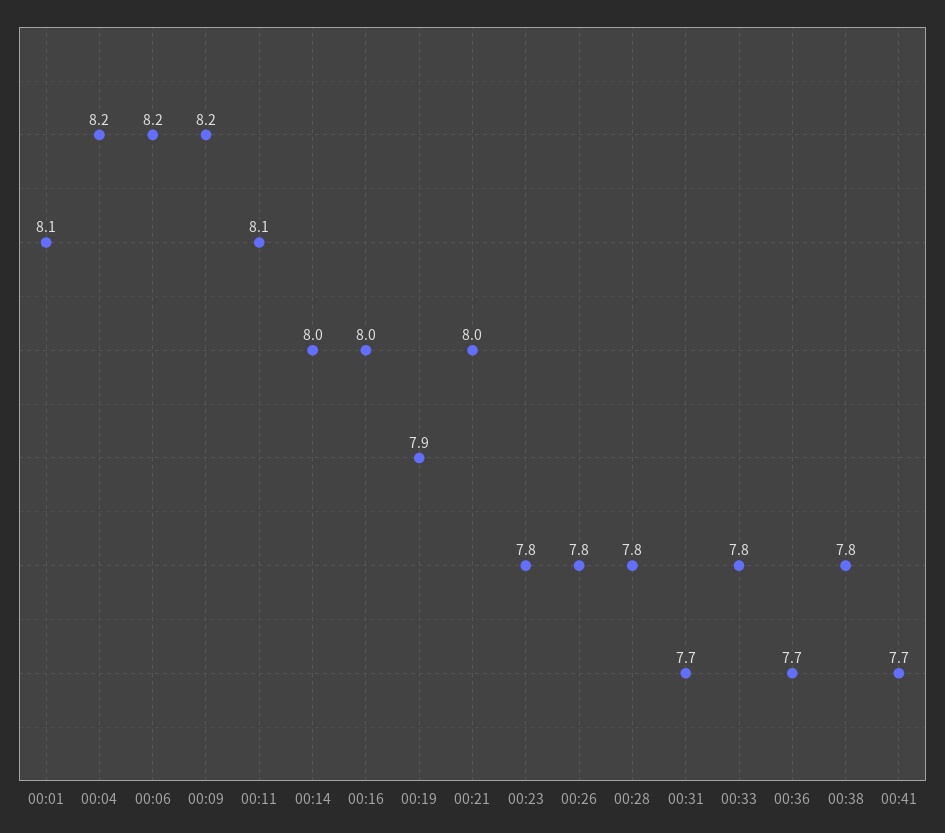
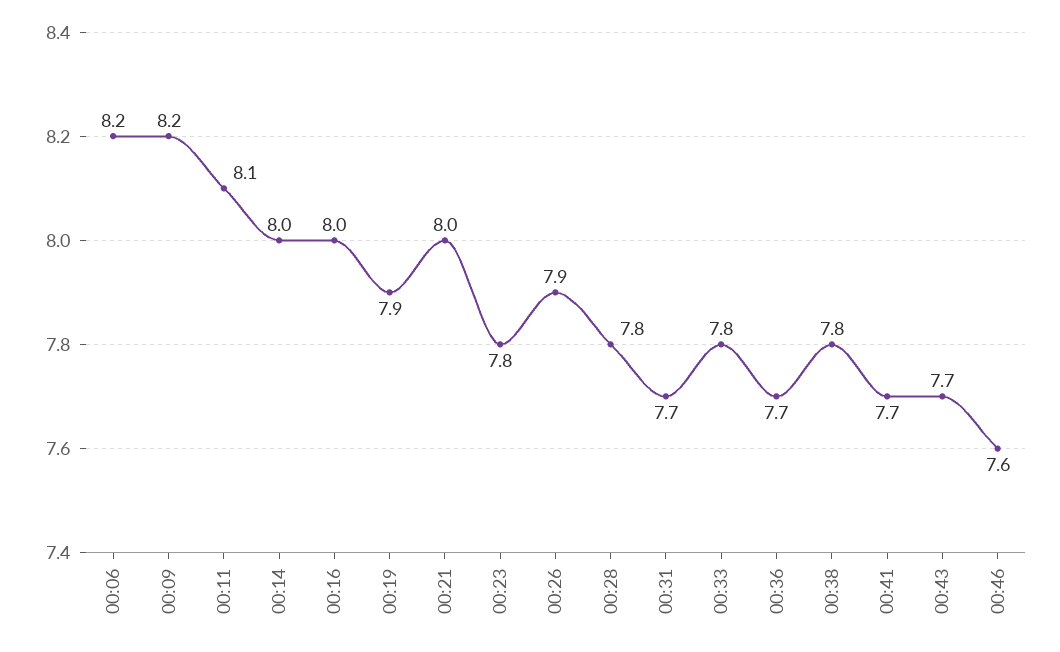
00:01: 8.1 -> none
00:04: 8.2 -> none
00:26: 7.8 -> 7.9
00:43: none -> 7.7
00:46: none -> 7.6

